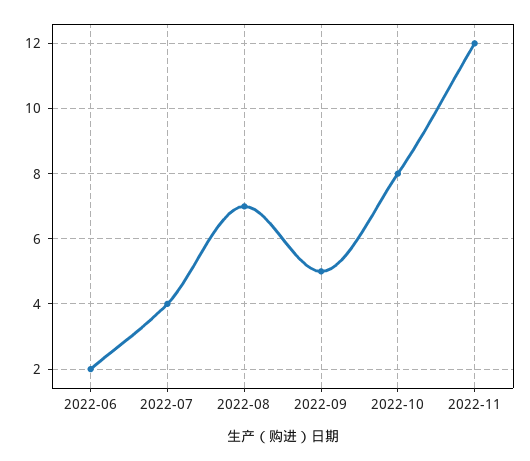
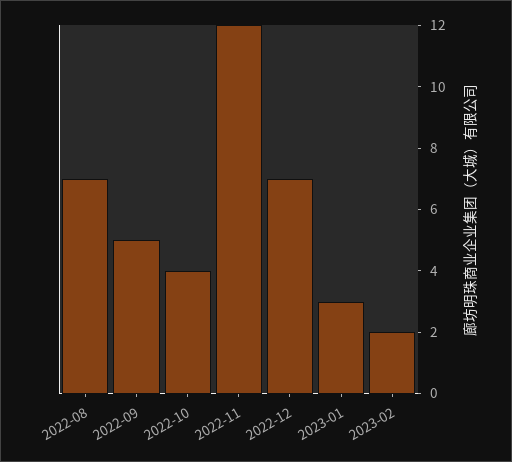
2022-06: 2 -> none
2022-07: 4 -> none
2022-10: 8 -> 4
2022-12: none -> 7
2023-01: none -> 3
2023-02: none -> 2

